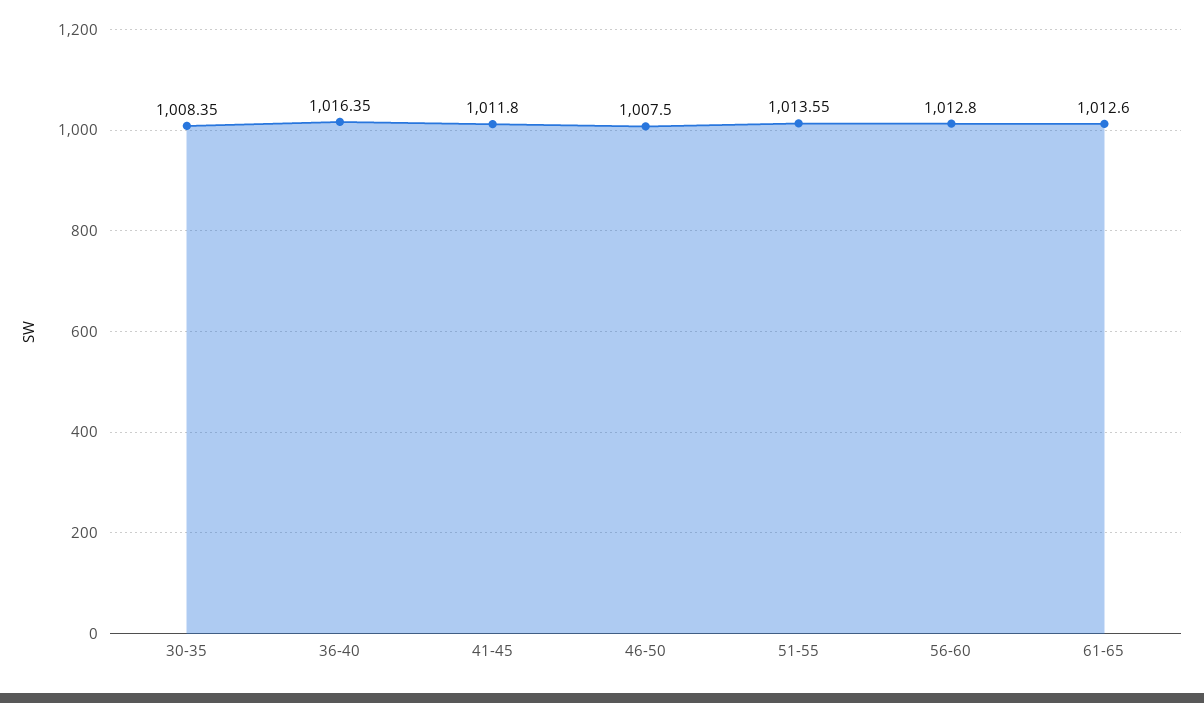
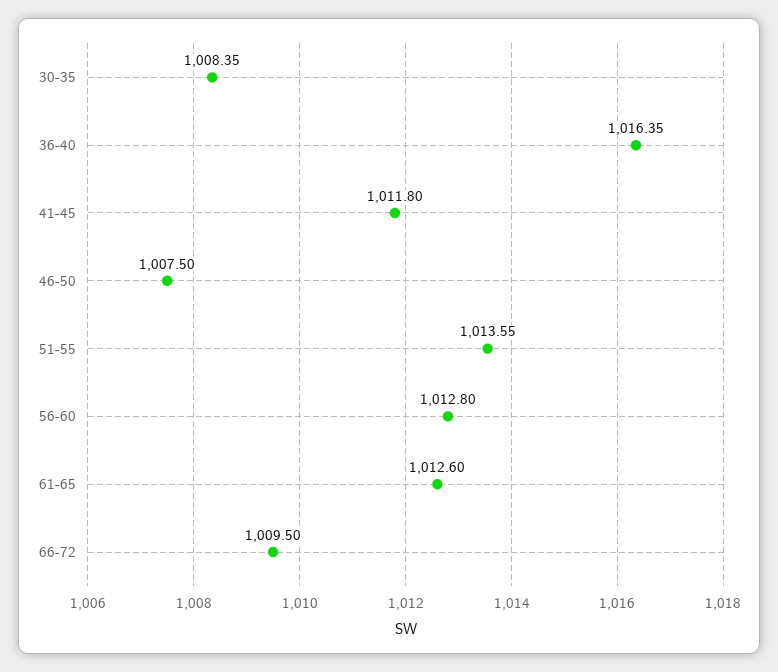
66-72: none -> 1009.5

